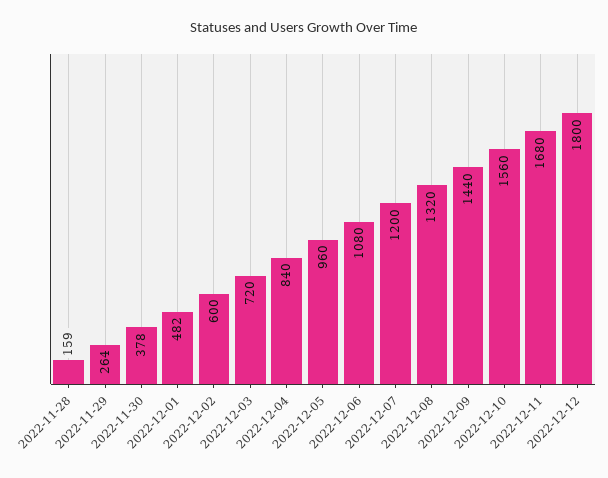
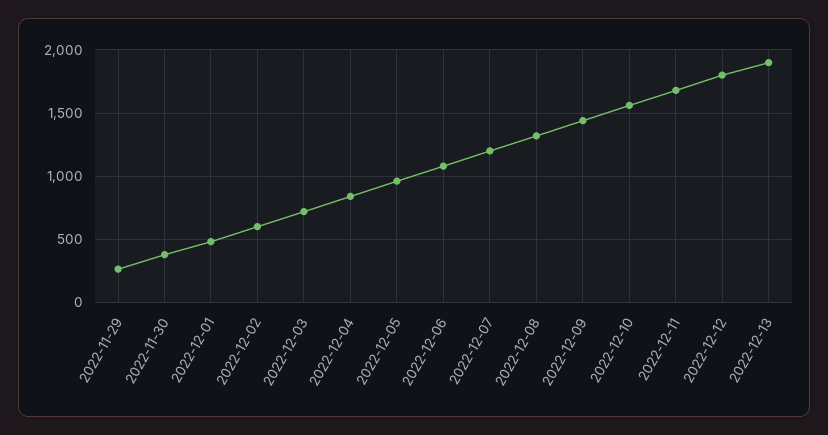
2022-11-28: 159 -> none
2022-12-13: none -> 1900

